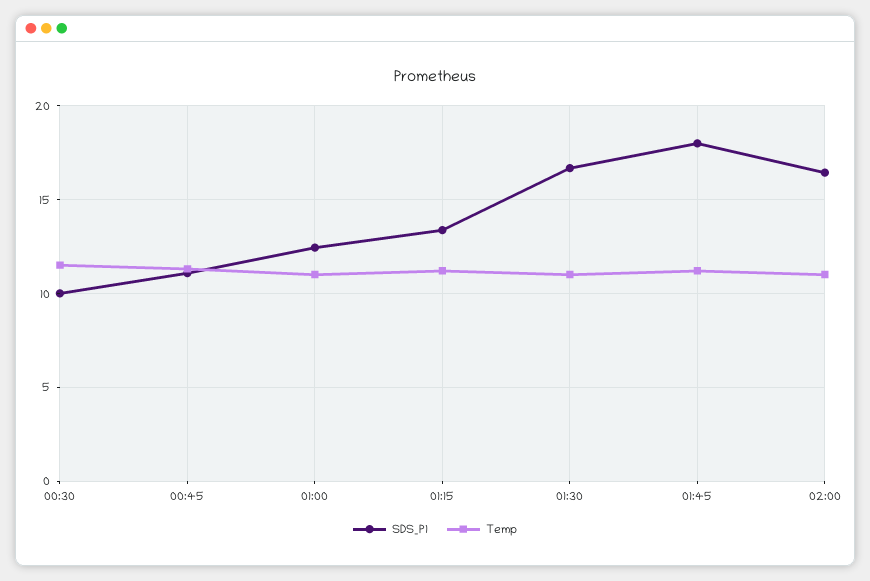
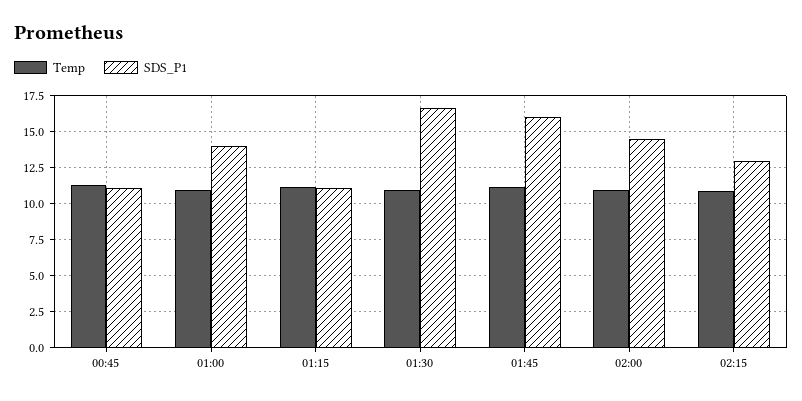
SDS_P1, 00:30: 10 -> none
Temp, 00:30: 11.5 -> none
SDS_P1, 01:00: 12.5 -> 14
SDS_P1, 01:15: 13.5 -> 11
SDS_P1, 01:45: 18 -> 16
SDS_P1, 02:00: 16.5 -> 14.5
Temp, 02:15: none -> 11
SDS_P1, 02:15: none -> 13

